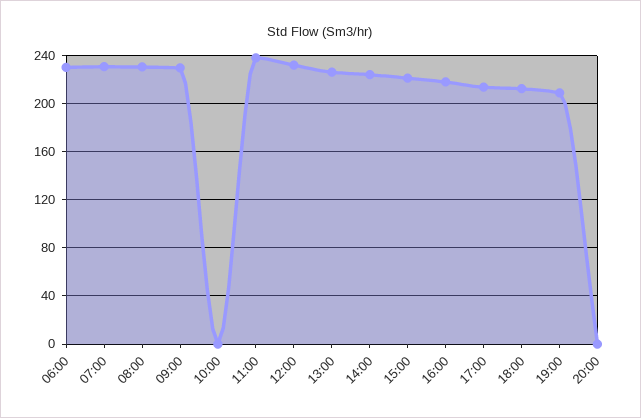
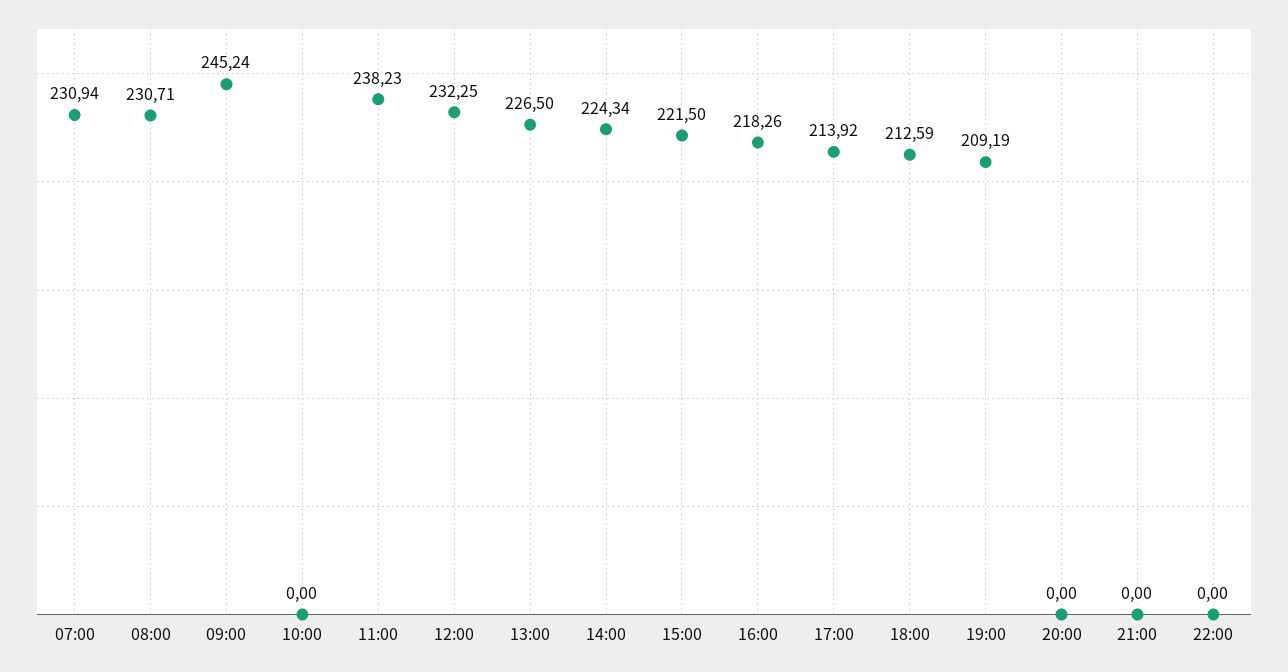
06:00: 230 -> none
09:00: 230 -> 245.24
21:00: none -> 0
22:00: none -> 0

